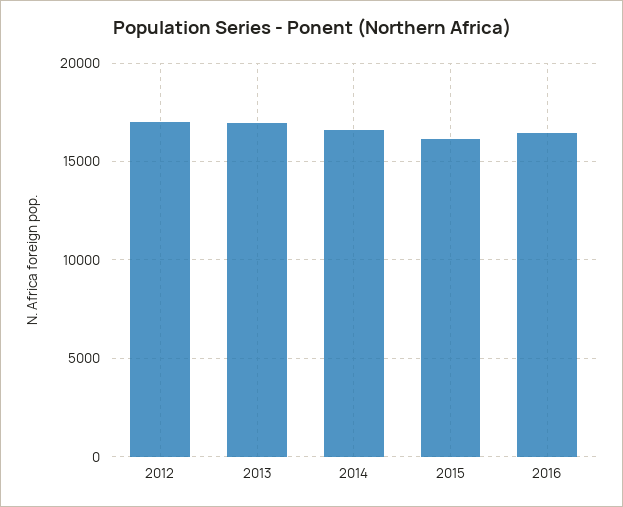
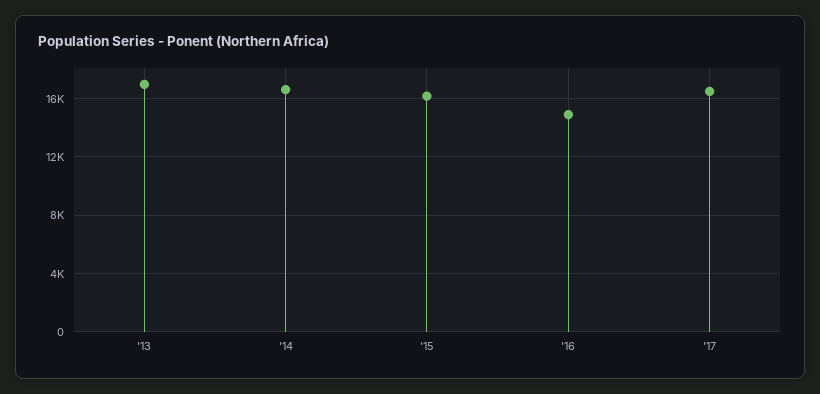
2012: 17000 -> none
2016: 16500 -> 15000
'17: none -> 16500

